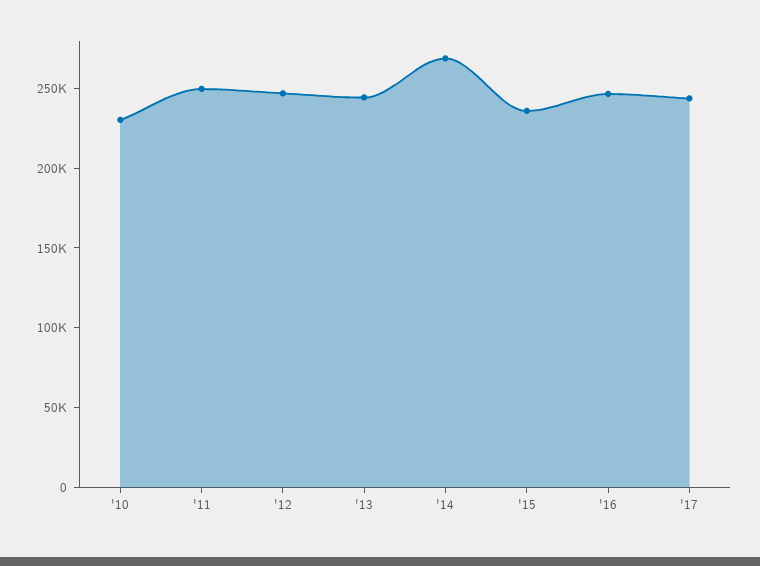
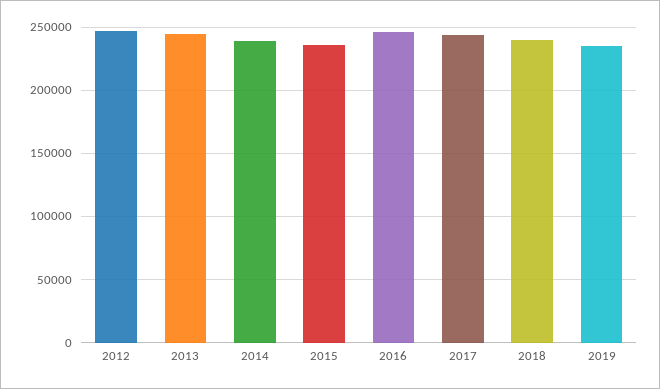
'10: 230000 -> none
'11: 250000 -> none
'14: 270000 -> 240000
2018: none -> 240000
2019: none -> 235000

